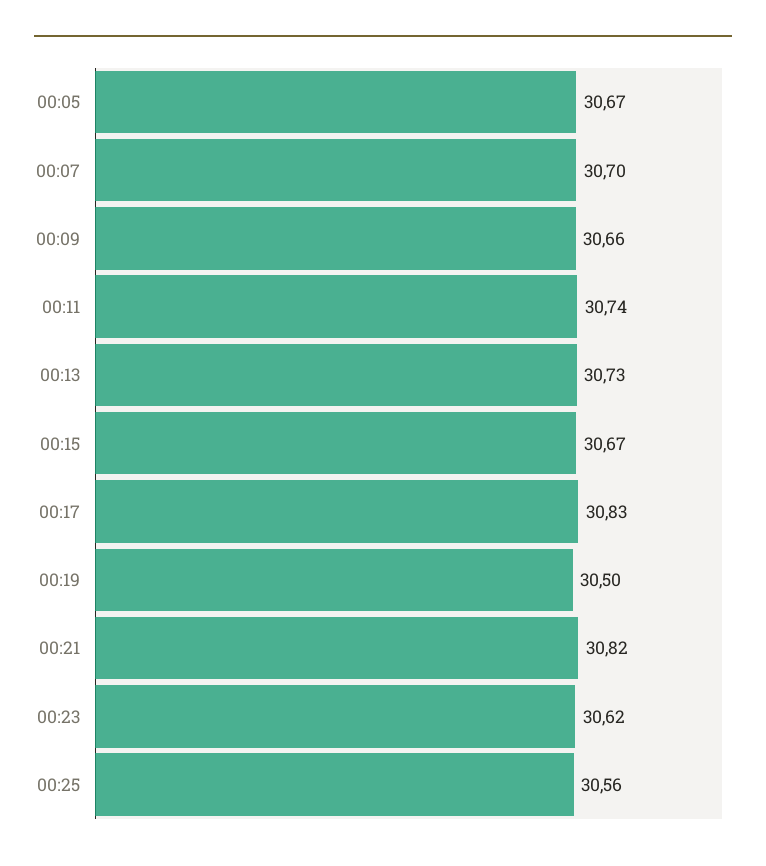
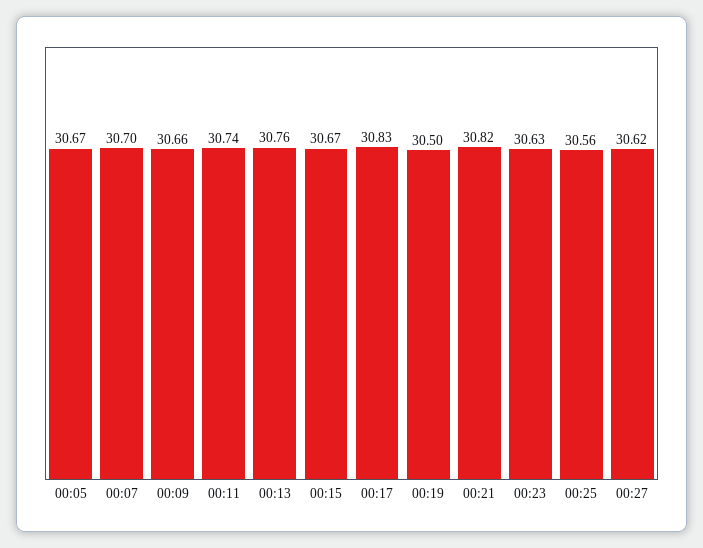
00:13: 30.73 -> 30.76
00:23: 30.62 -> 30.63
00:27: none -> 30.62

